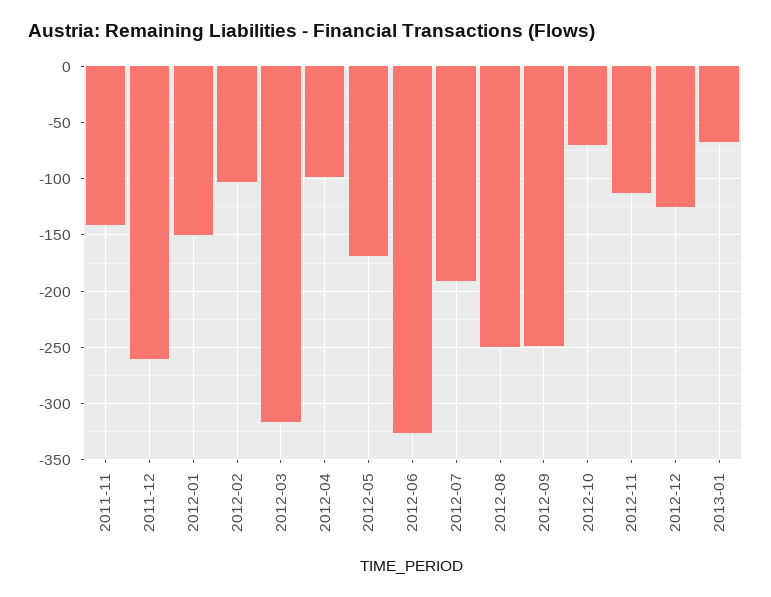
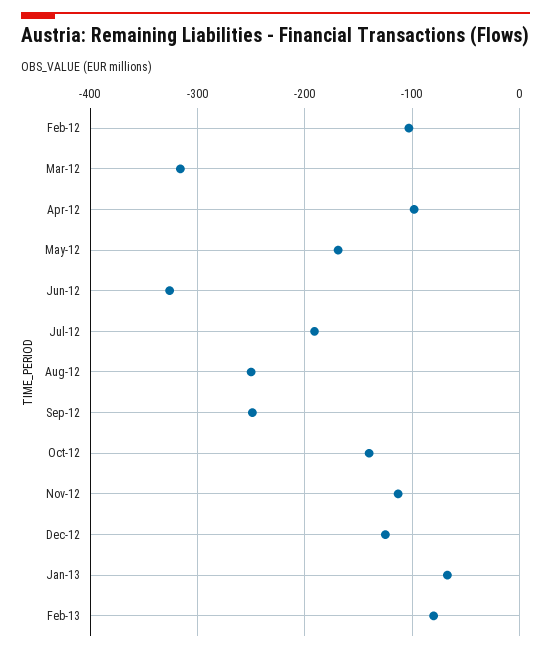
2011-11: -140 -> none
2011-12: -260 -> none
2012-01: -150 -> none
2012-10: -70 -> -140
Feb-13: none -> -80

